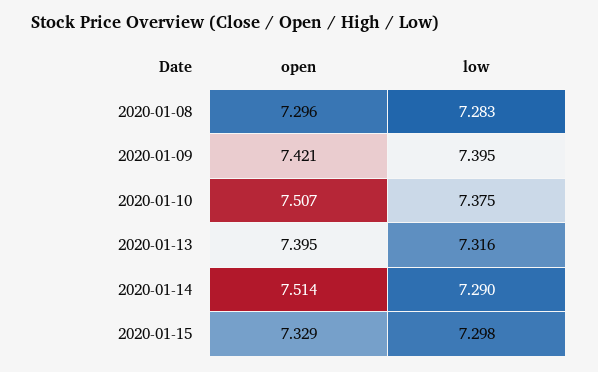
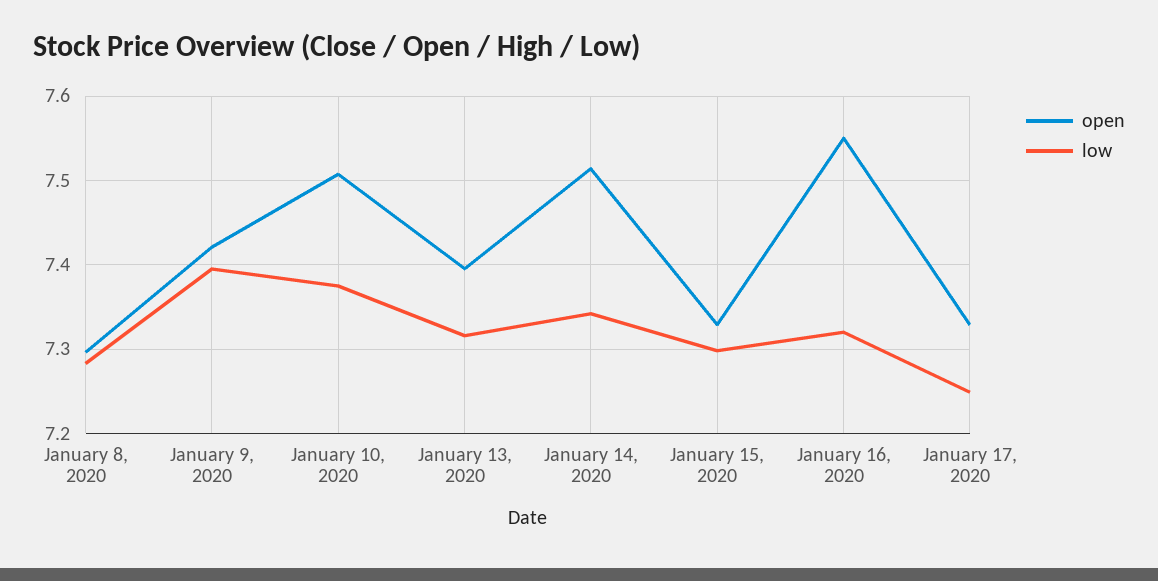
low, 2020-01-14: 7.29 -> 7.34
open, January 16, 2020: none -> 7.55
low, January 16, 2020: none -> 7.32
open, January 17, 2020: none -> 7.33
low, January 17, 2020: none -> 7.25

